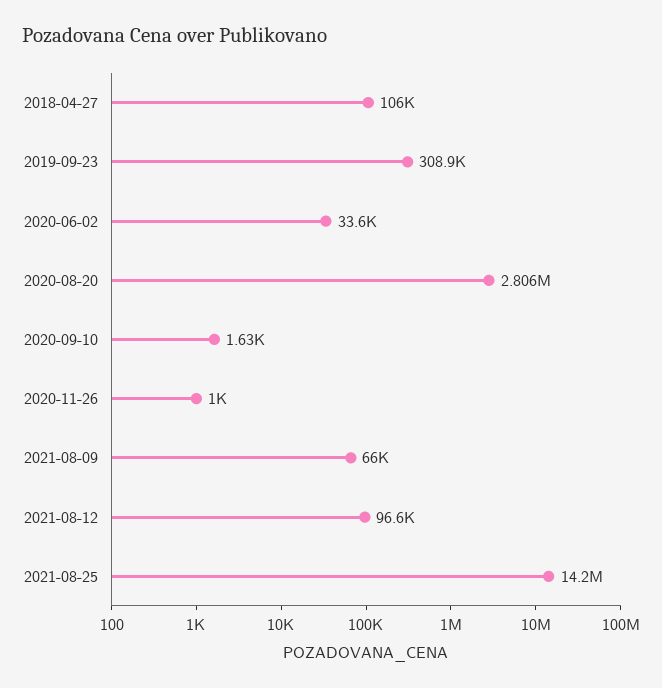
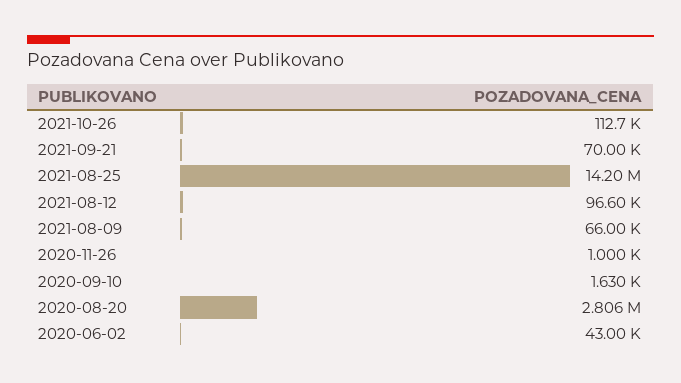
2018-04-27: 106000 -> none
2019-09-23: 308900 -> none
2020-06-02: 33600 -> 43000
2021-10-26: none -> 112700
2021-09-21: none -> 70000

